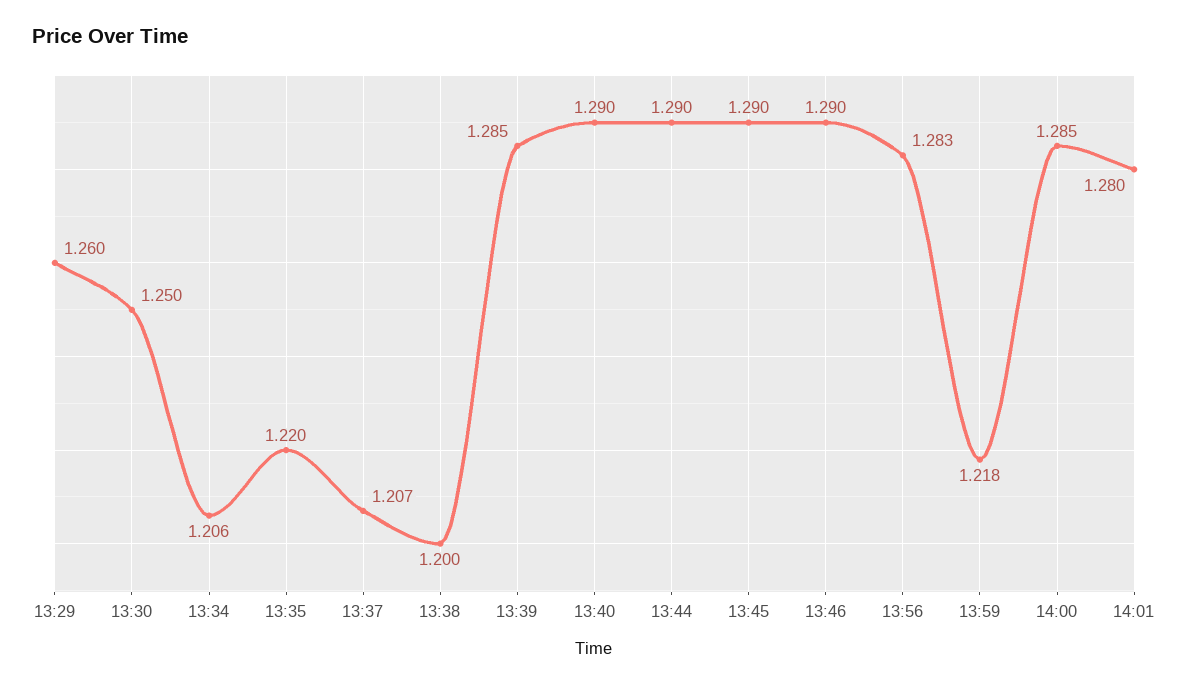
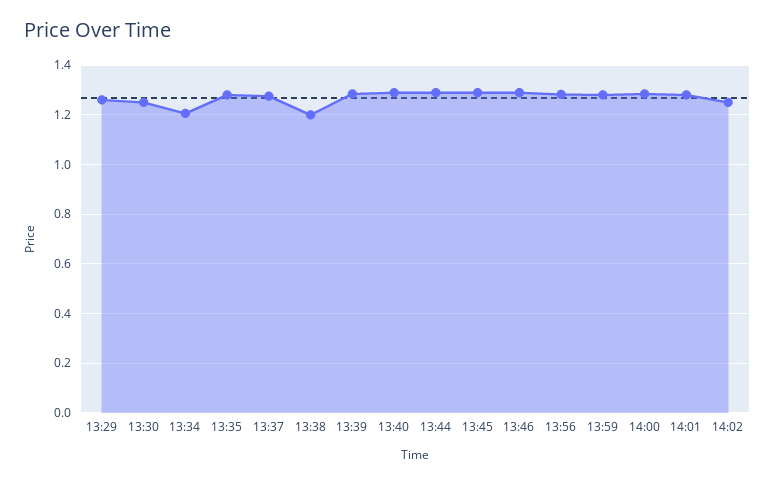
13:35: 1.22 -> 1.275
13:37: 1.207 -> 1.275
13:59: 1.218 -> 1.275
14:02: none -> 1.25

